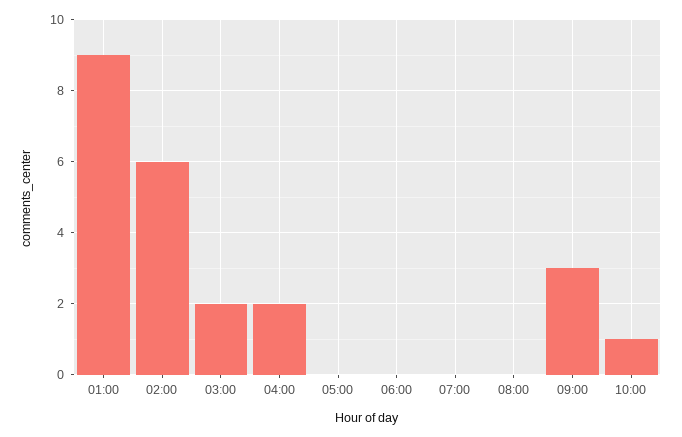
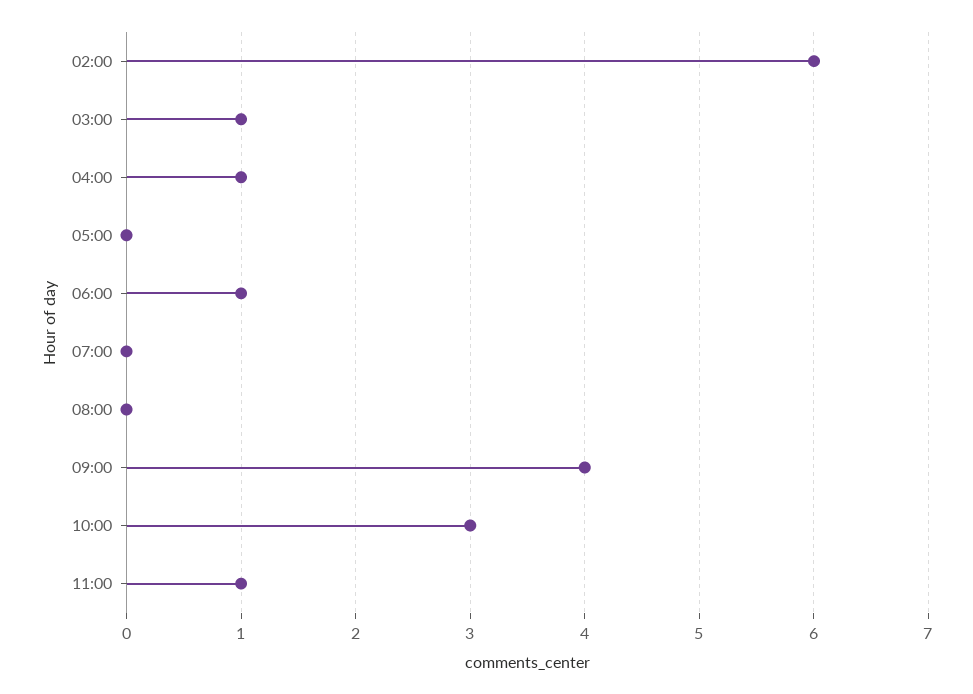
01:00: 9 -> none
03:00: 2 -> 1
04:00: 2 -> 1
06:00: 0 -> 1
09:00: 3 -> 4
10:00: 1 -> 3
11:00: none -> 1

